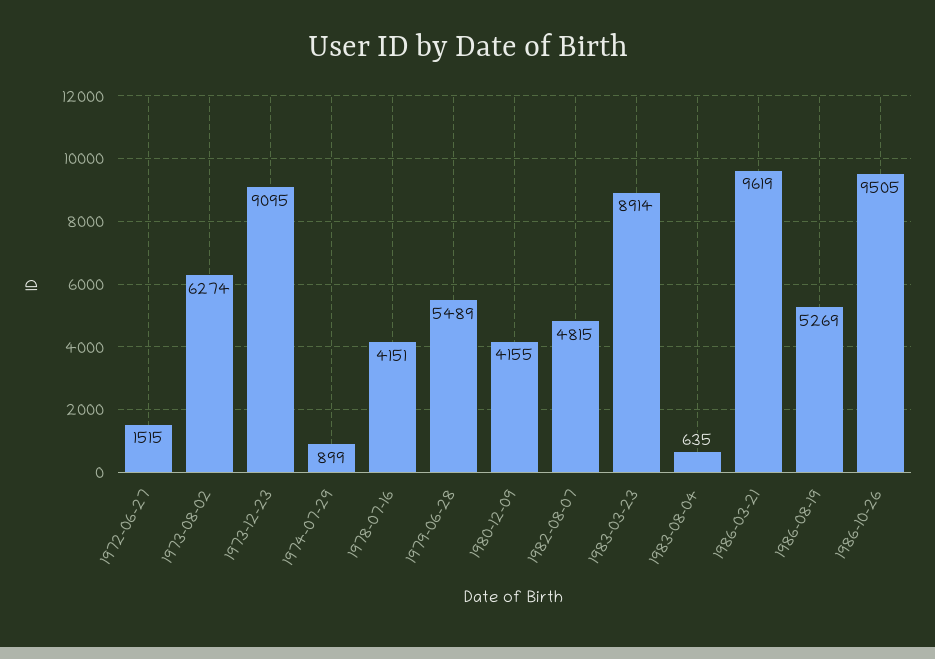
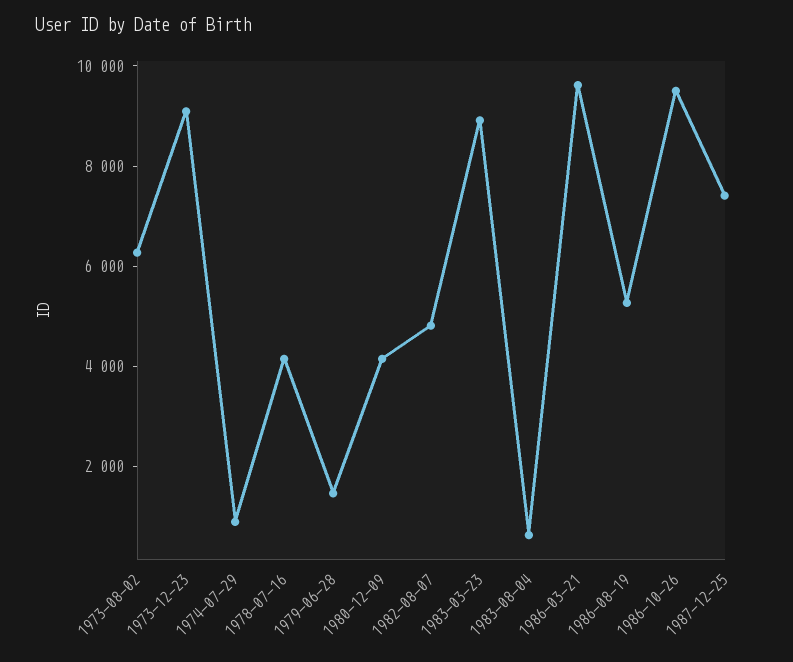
1972-06-27: 1515 -> none
1979-06-28: 5489 -> 1500
1987-12-25: none -> 7500

